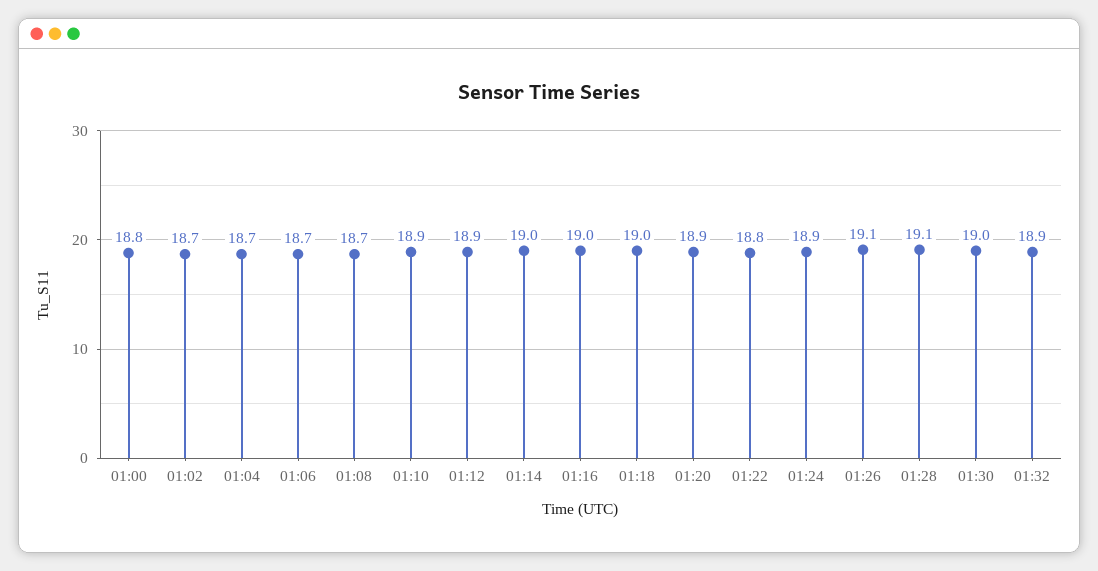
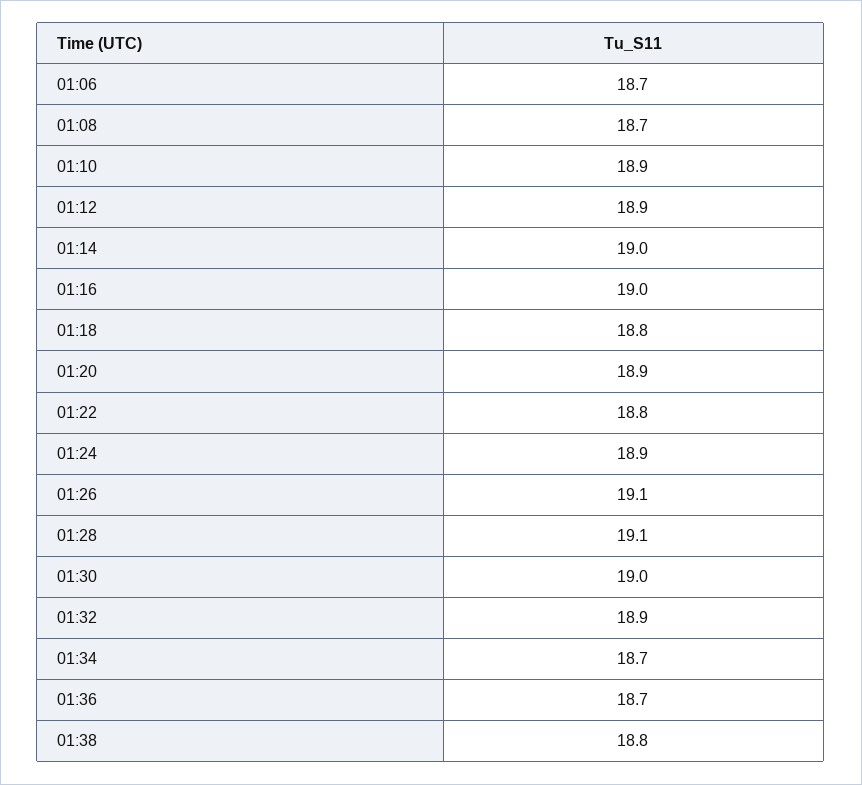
01:00: 18.8 -> none
01:02: 18.7 -> none
01:04: 18.7 -> none
01:18: 19 -> 18.8
01:34: none -> 18.7
01:36: none -> 18.7
01:38: none -> 18.8

